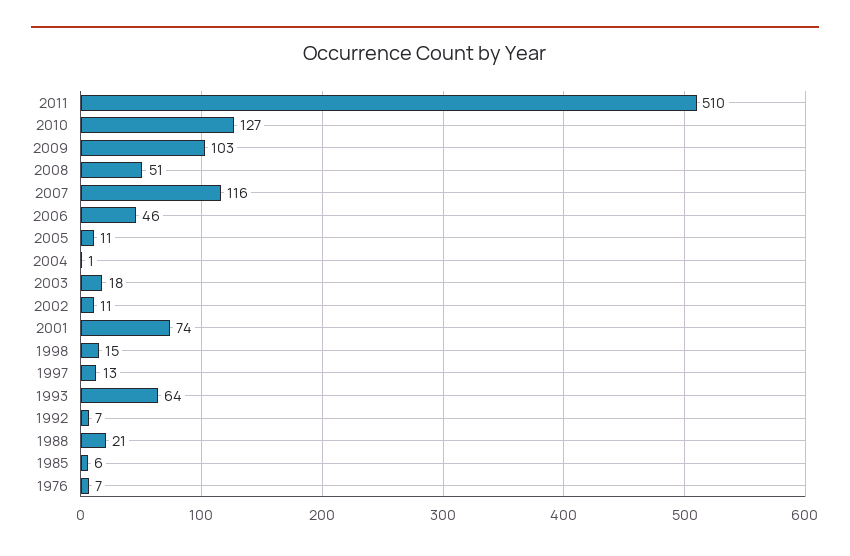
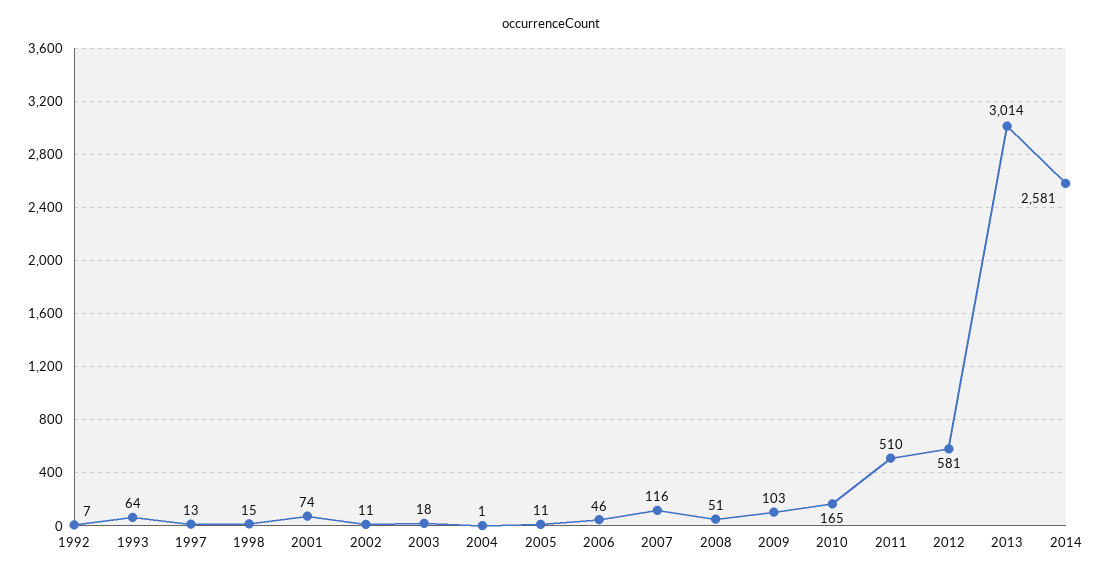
2010: 127 -> 165
1988: 21 -> none
1985: 6 -> none
1976: 7 -> none
2012: none -> 581
2013: none -> 3014
2014: none -> 2581

